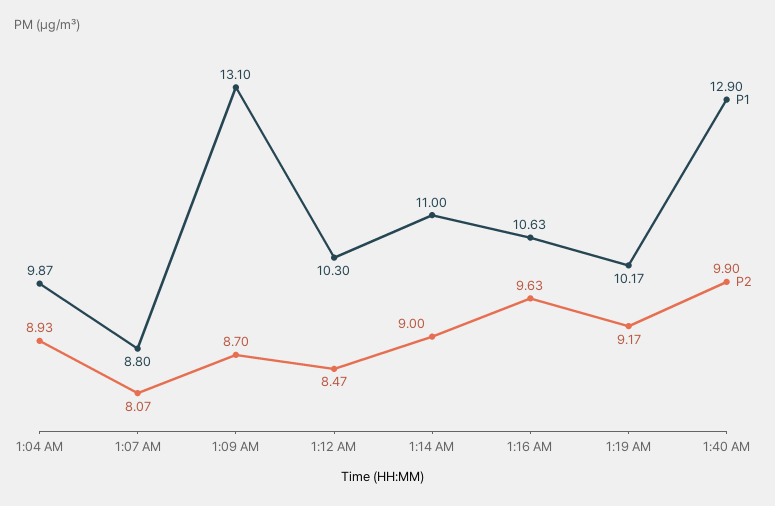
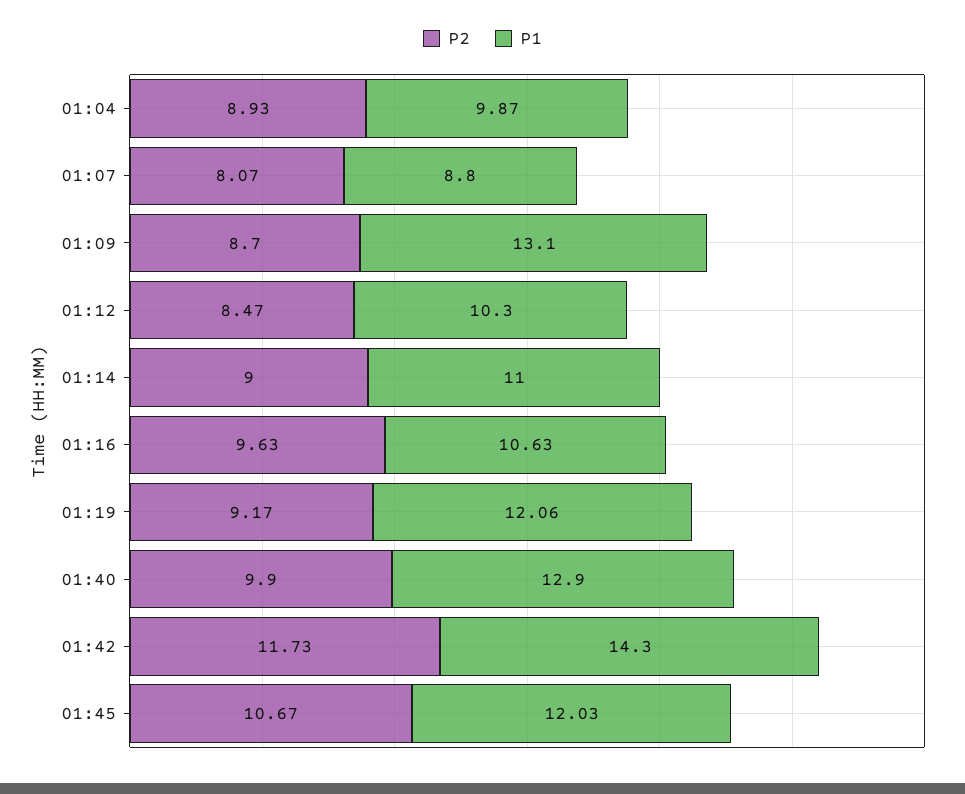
P1, 1:19 AM: 10.17 -> 12.06
P2, 01:42: none -> 11.73
P1, 01:42: none -> 14.3
P2, 01:45: none -> 10.67
P1, 01:45: none -> 12.03

